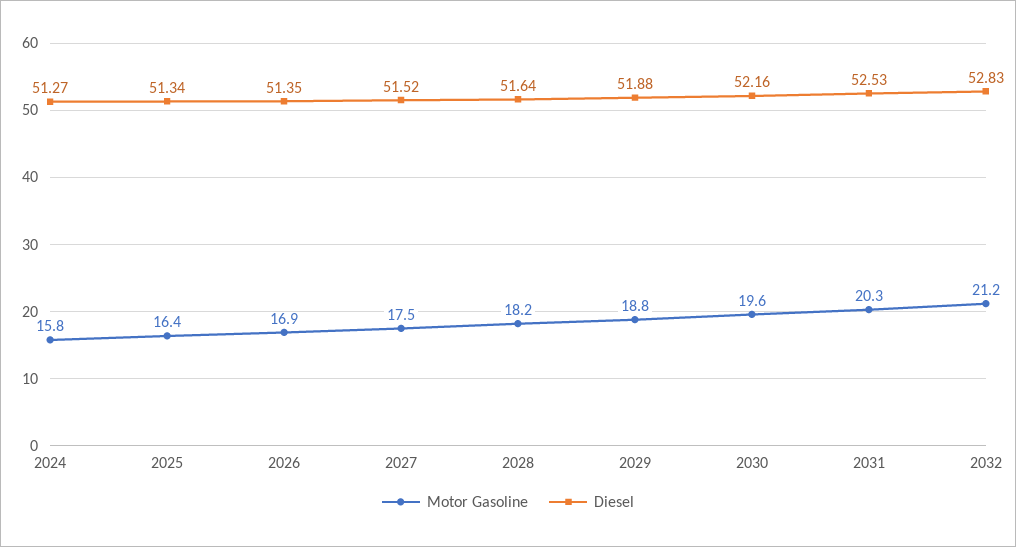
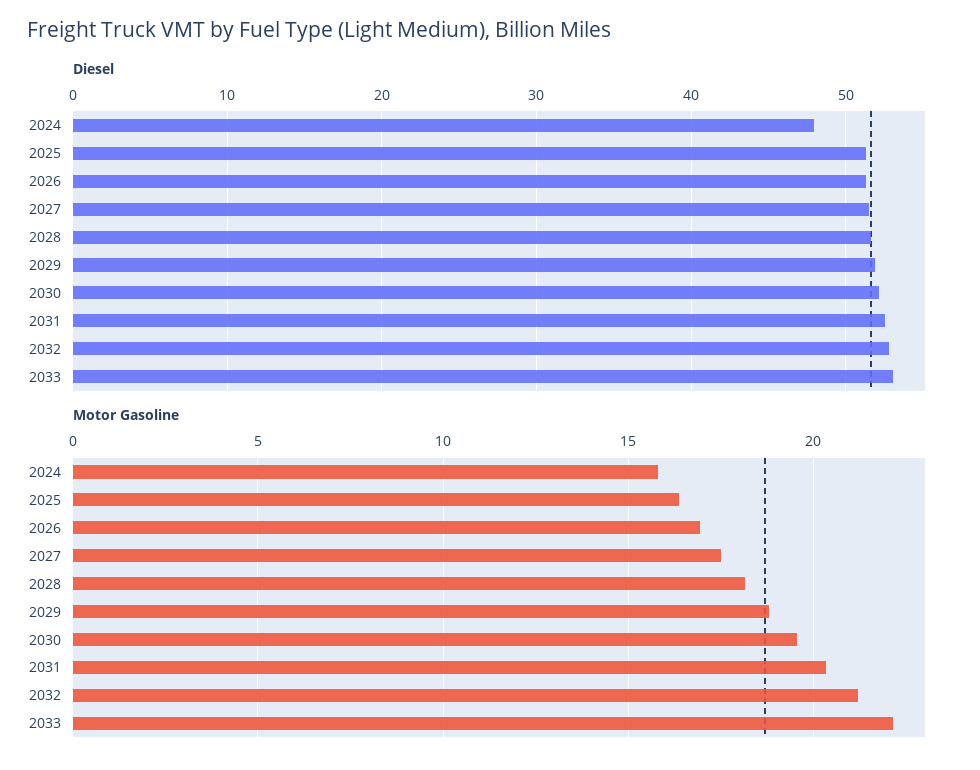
Diesel, 2024: 51.27 -> 48
Diesel, 2033: none -> 53
Motor Gasoline, 2033: none -> 22

